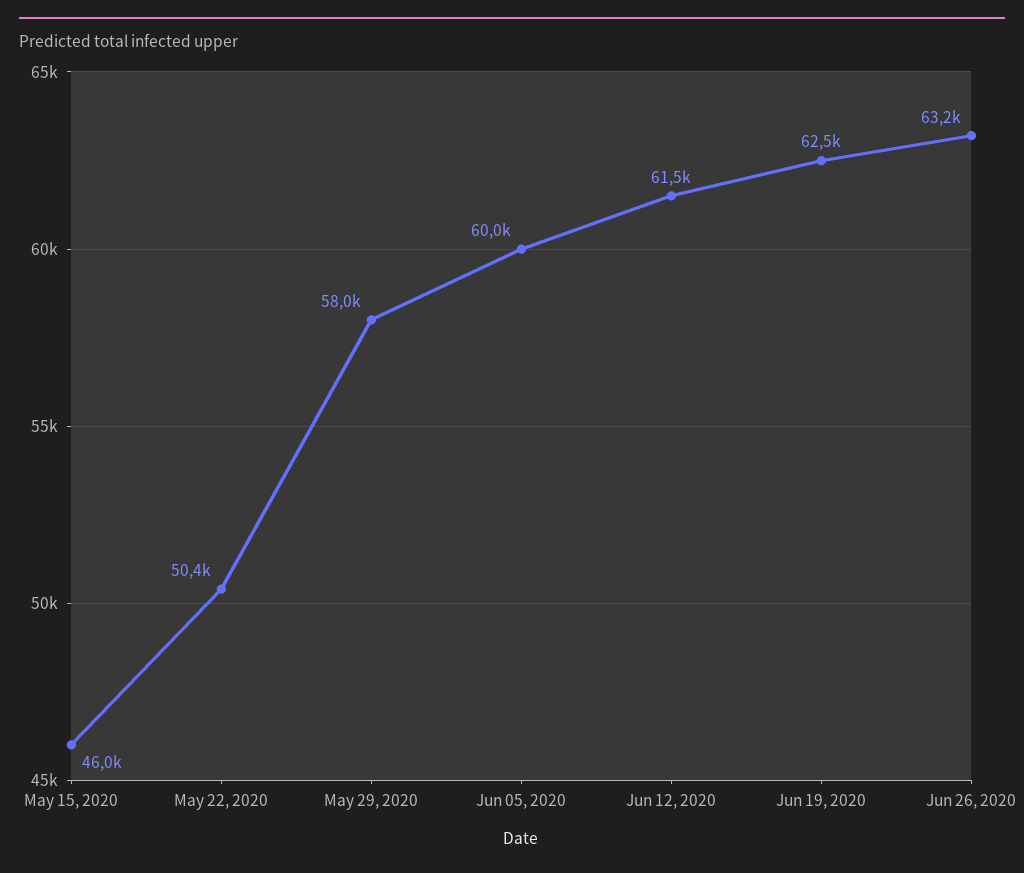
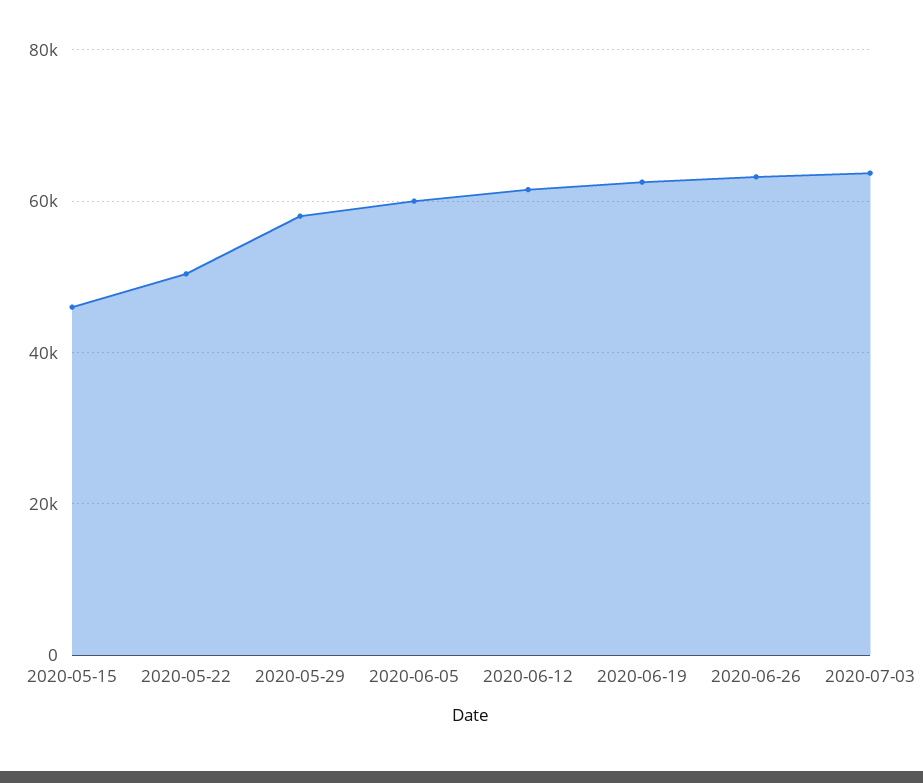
2020-07-03: none -> 64000

